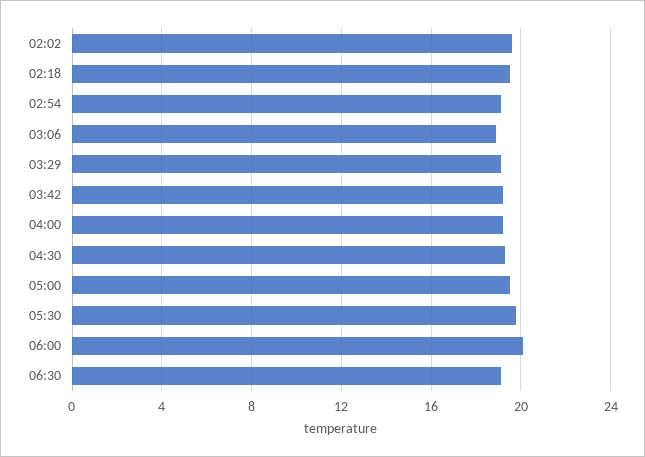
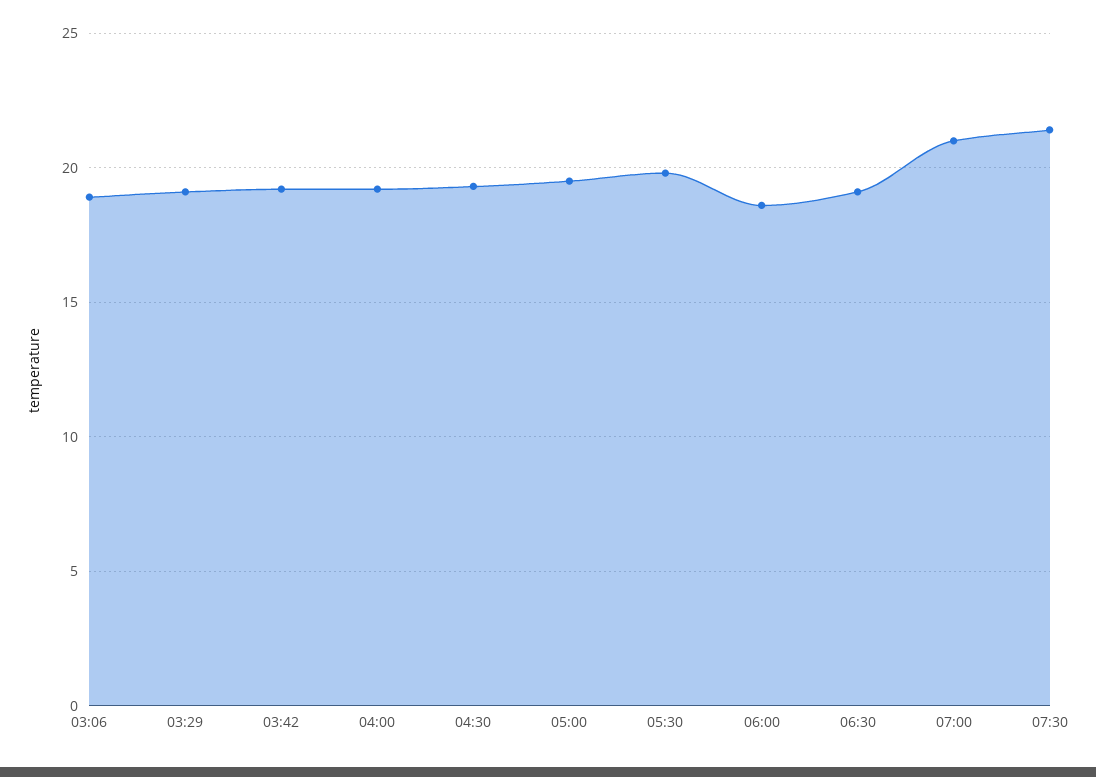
02:02: 19.5 -> none
02:18: 19.5 -> none
02:54: 19 -> none
06:00: 20 -> 18.5
07:00: none -> 21
07:30: none -> 21.5

